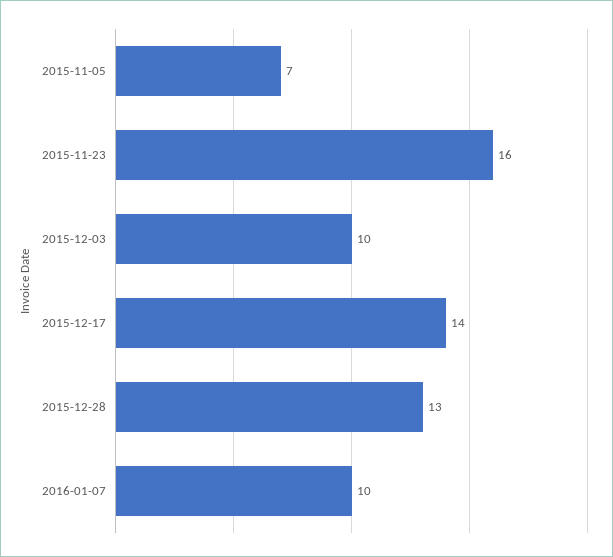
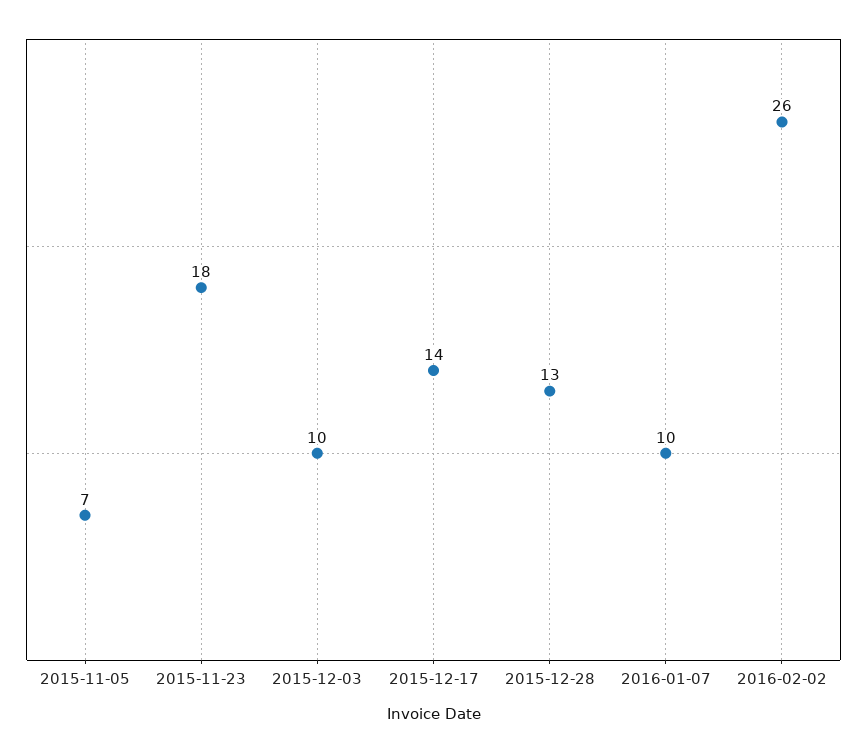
2015-11-23: 16 -> 18
2016-02-02: none -> 26

